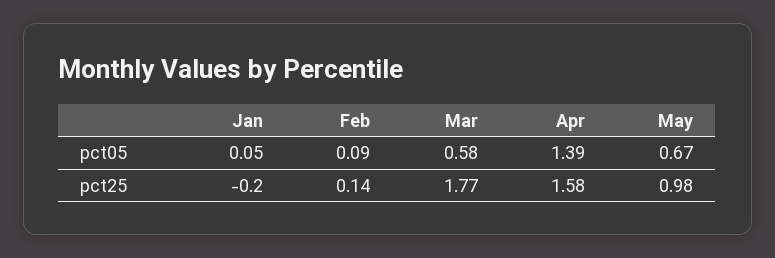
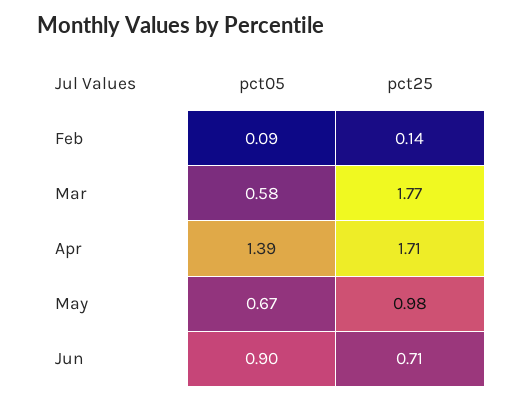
Jan, pct05: 0.05 -> none
Jan, pct25: -0.2 -> none
Apr, pct25: 1.58 -> 1.71
Jun, pct05: none -> 0.9
Jun, pct25: none -> 0.71

